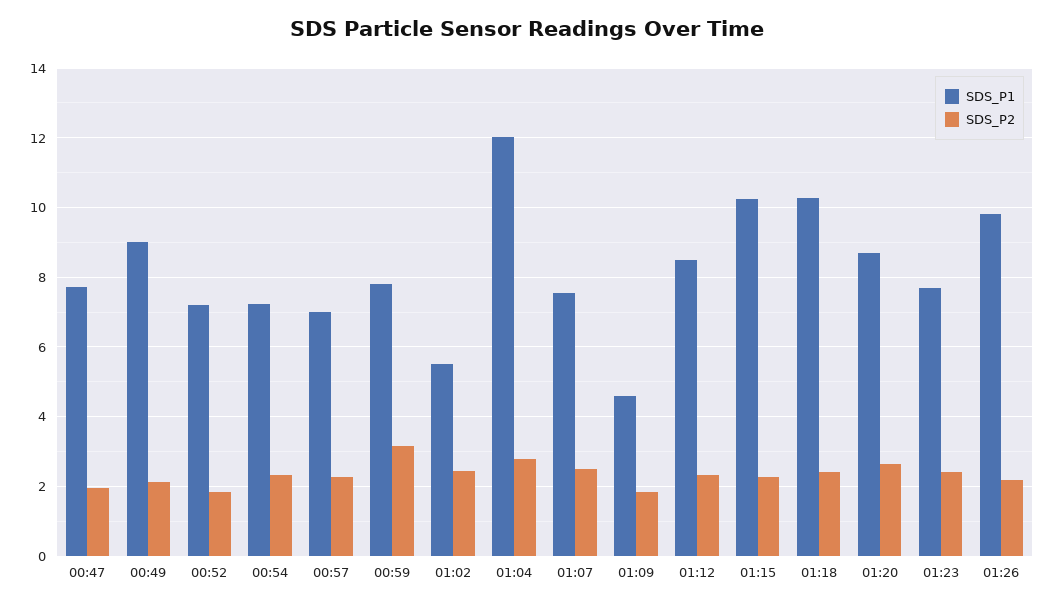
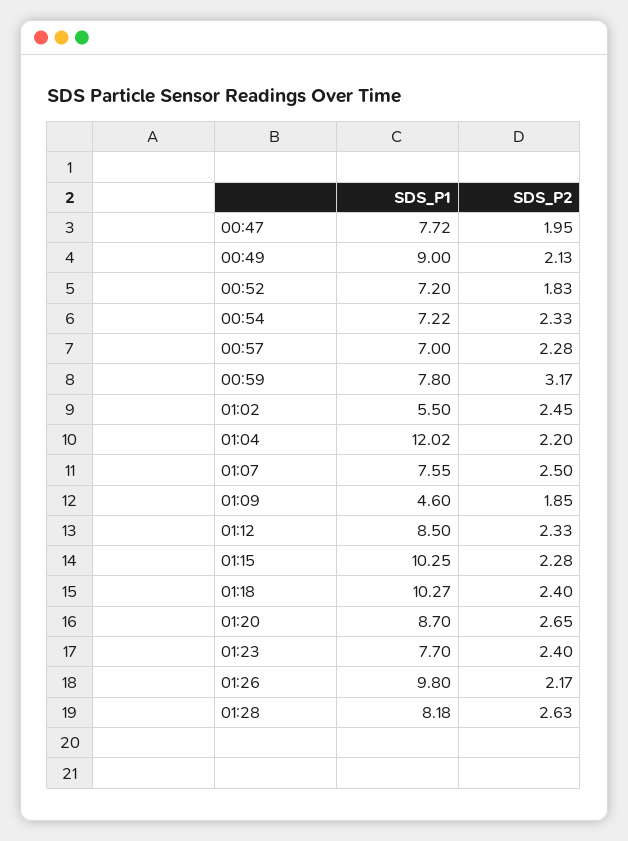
SDS_P2, 01:04: 2.8 -> 2.2
SDS_P1, 01:28: none -> 8.18
SDS_P2, 01:28: none -> 2.63

